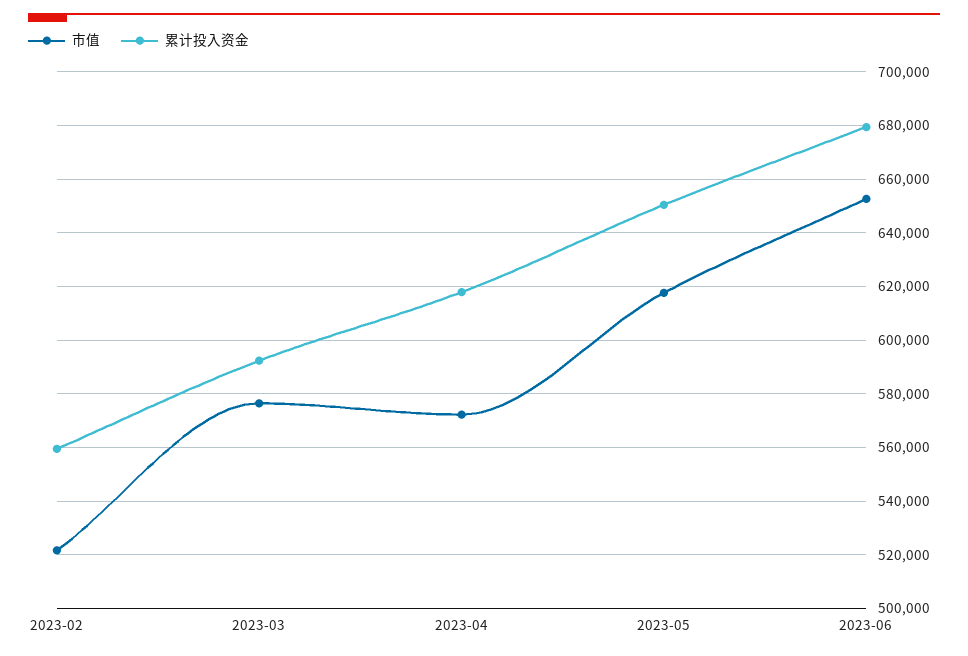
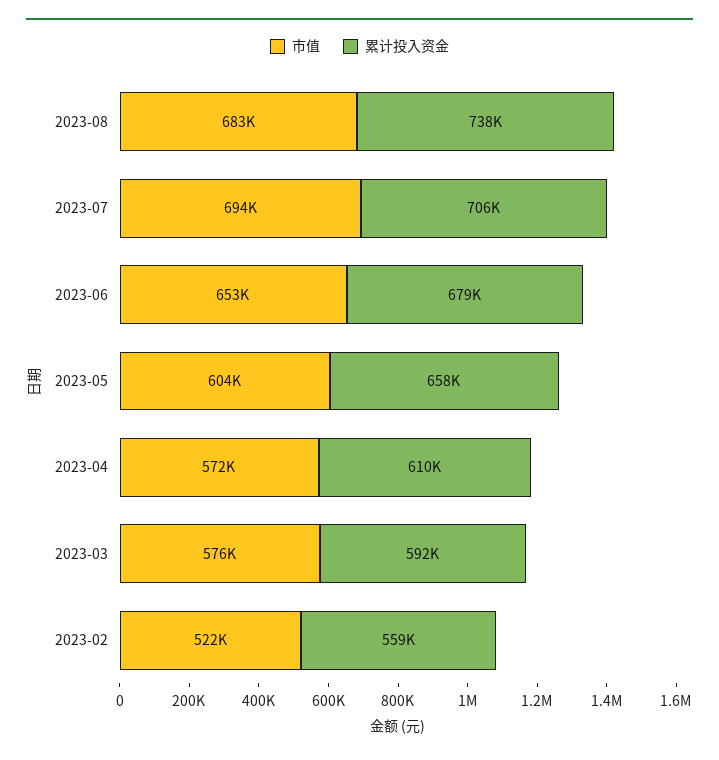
累计投入资金, 2023-04: 617500 -> 610000
市值, 2023-05: 617500 -> 604000
累计投入资金, 2023-05: 650000 -> 658000
市值, 2023-08: none -> 683000
累计投入资金, 2023-08: none -> 738000
市值, 2023-07: none -> 694000
累计投入资金, 2023-07: none -> 706000

